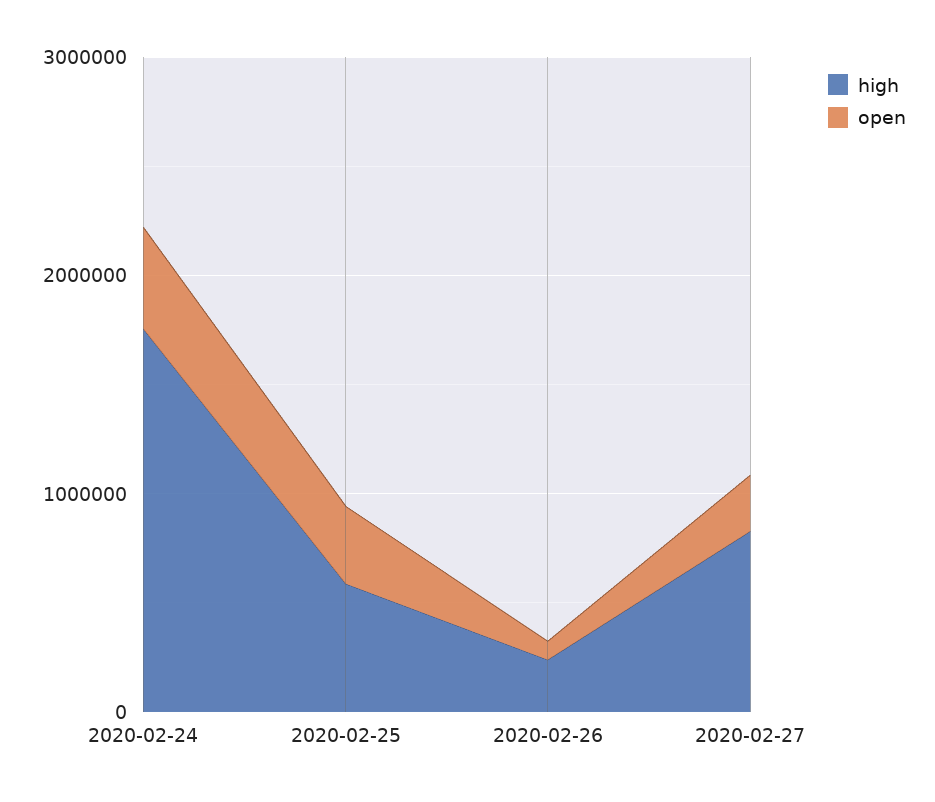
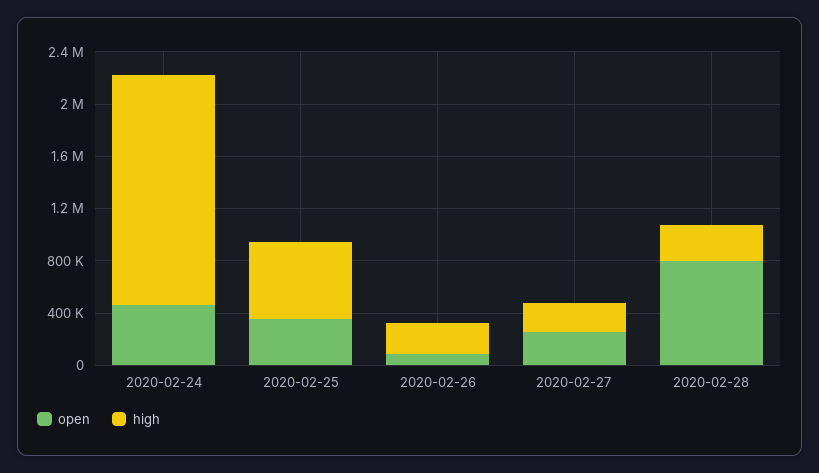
high, 2020-02-27: 800000 -> 200000
open, 2020-02-28: none -> 800000
high, 2020-02-28: none -> 300000

